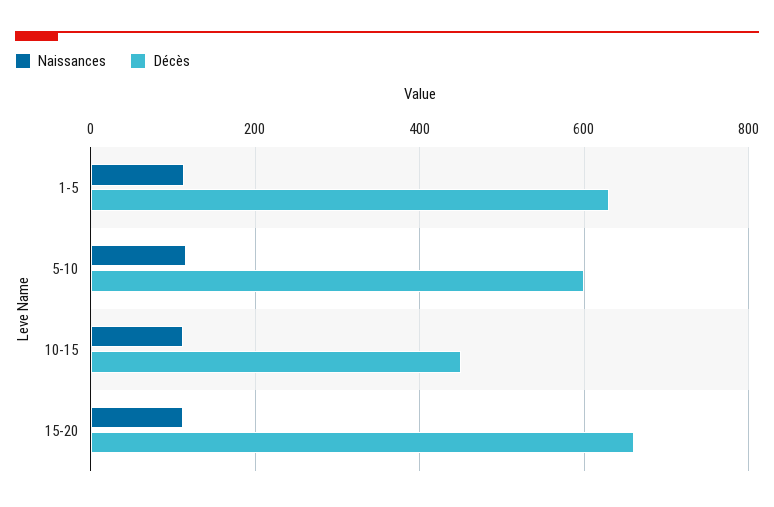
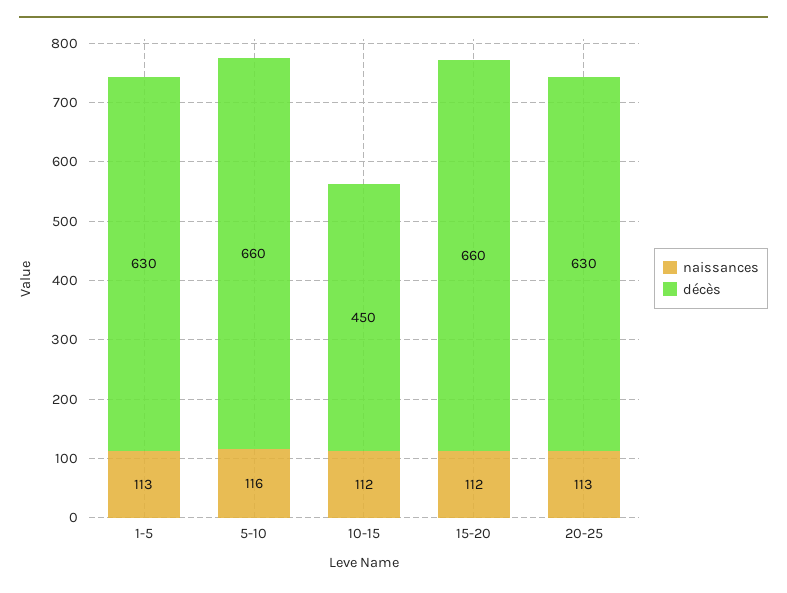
Décès, 5-10: 600 -> 660
Naissances, 20-25: none -> 113
Décès, 20-25: none -> 630

